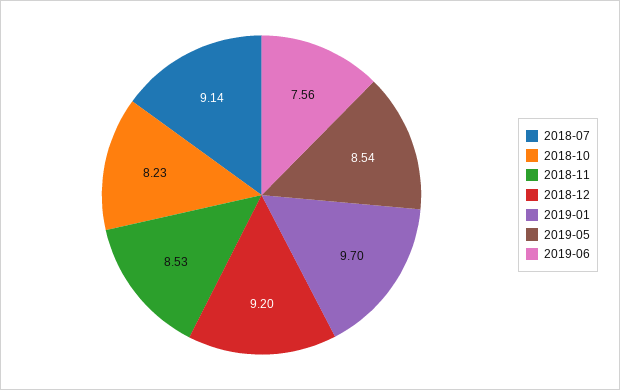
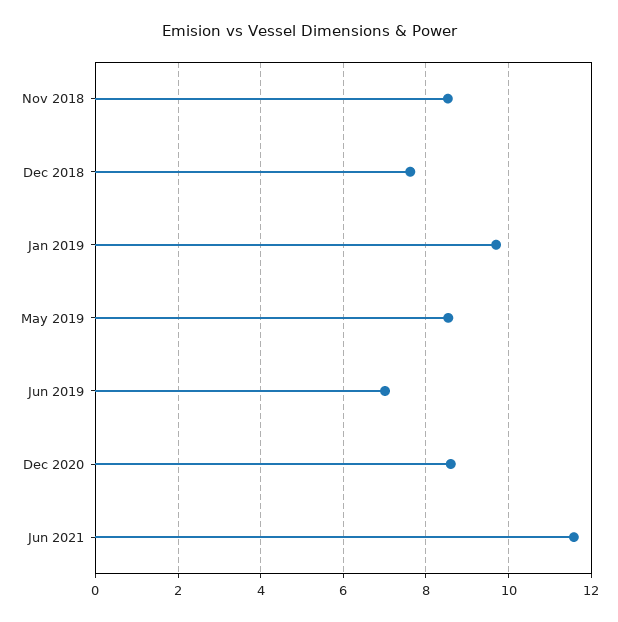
2018-07: 9.14 -> none
2018-10: 8.23 -> none
2018-12: 9.2 -> 7.6
2019-06: 7.56 -> 7
Dec 2020: none -> 8.6
Jun 2021: none -> 11.6

